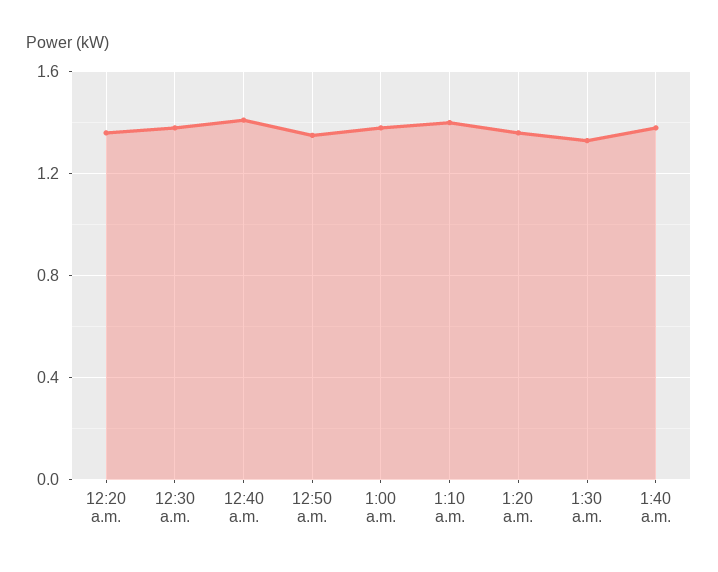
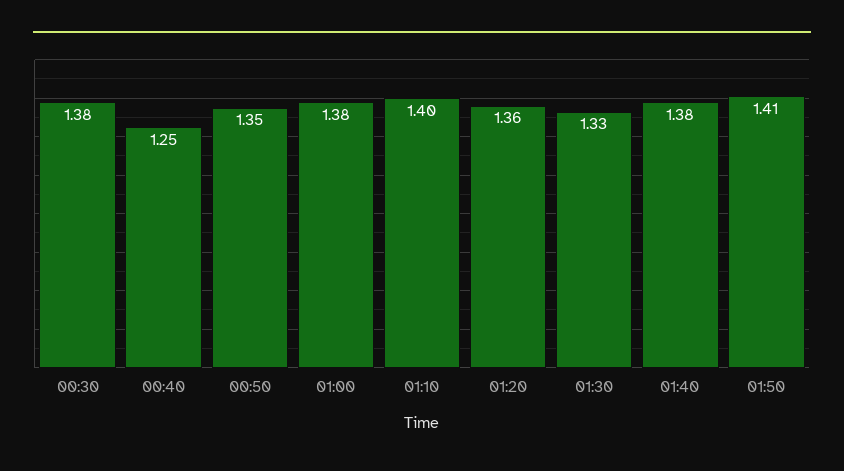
12:20 a.m.: 1.35 -> none
12:40 a.m.: 1.4 -> 1.25
01:50: none -> 1.41

